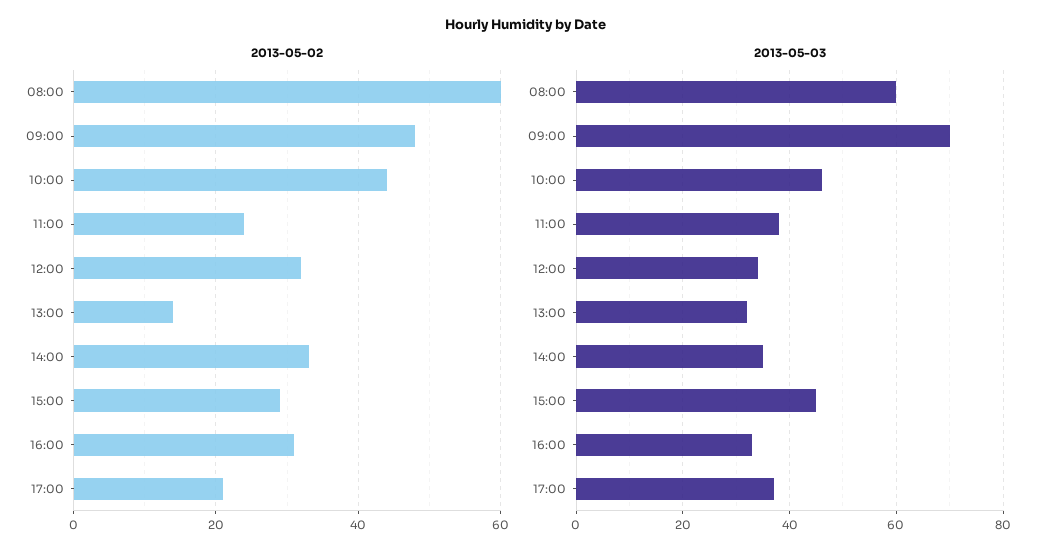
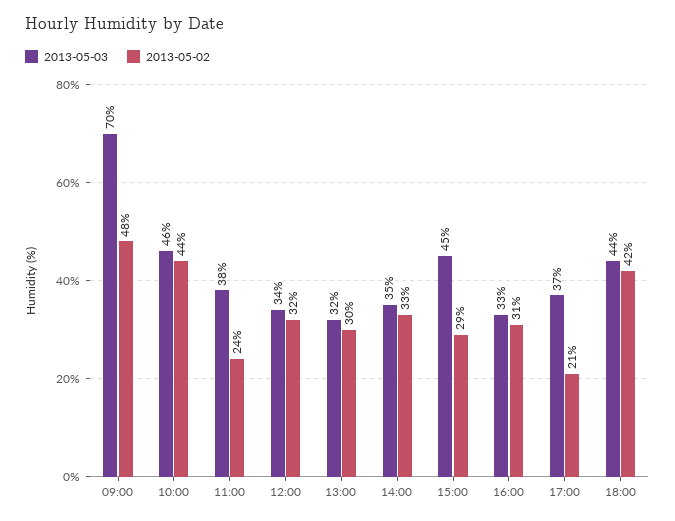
2013-05-02, 08:00: 60 -> none
2013-05-02, 13:00: 15 -> 30
2013-05-03, 08:00: 60 -> none
2013-05-03, 18:00: none -> 44
2013-05-02, 18:00: none -> 42

